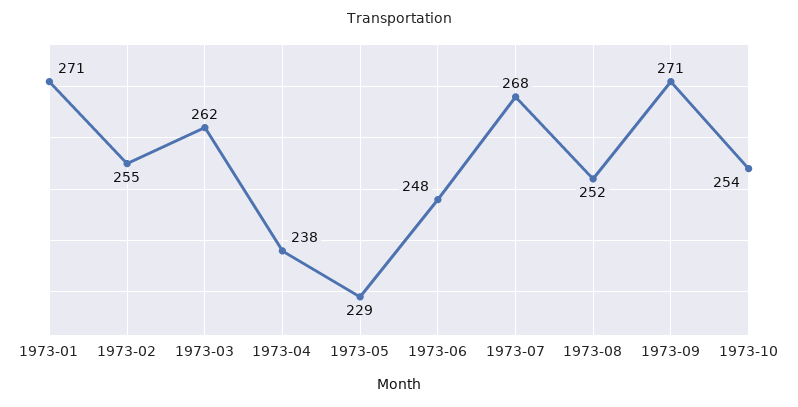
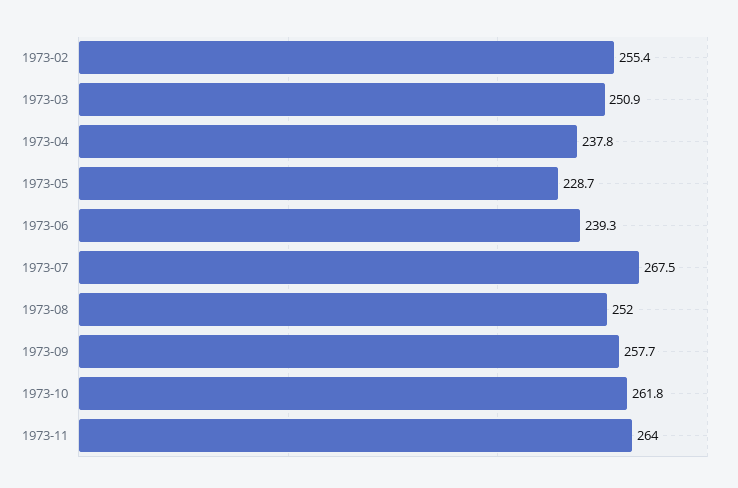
1973-01: 271 -> none
1973-03: 262 -> 250.9
1973-06: 248 -> 239.3
1973-09: 271 -> 257.7
1973-10: 254 -> 261.8
1973-11: none -> 264

